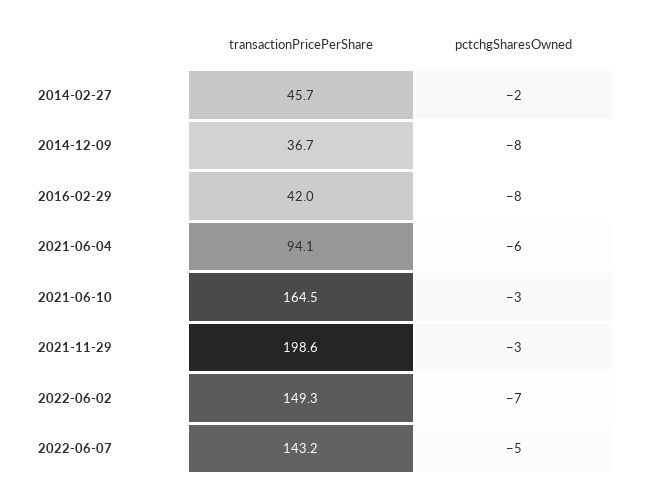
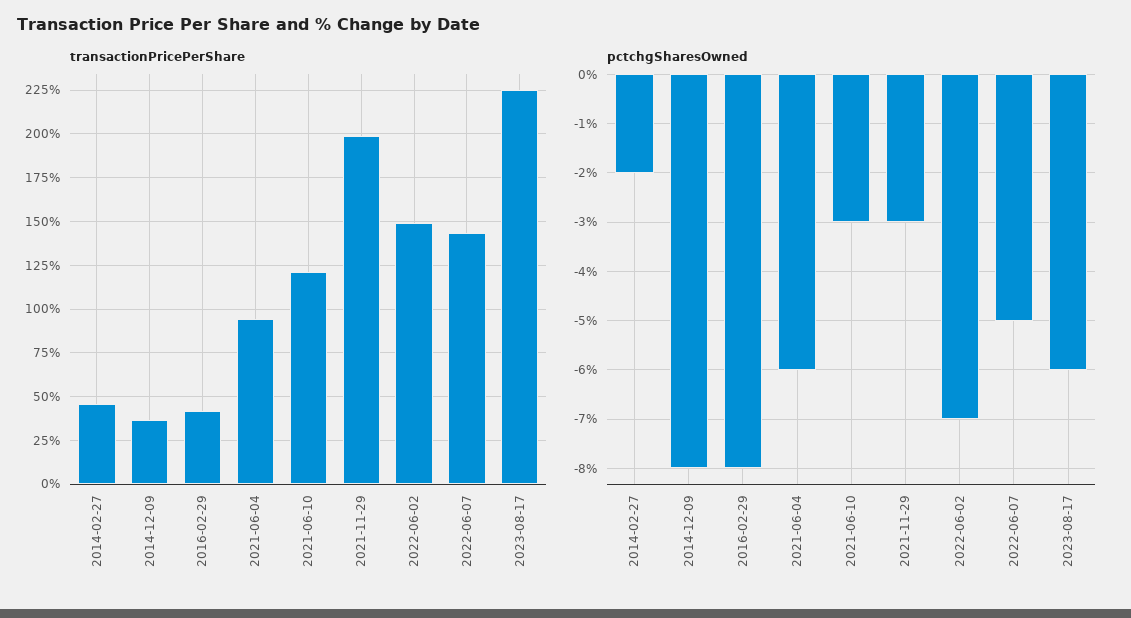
transactionPricePerShare, 2021-06-10: 164.5 -> 120
transactionPricePerShare, 2023-08-17: none -> 225
pctchgSharesOwned, 2023-08-17: none -> -6

